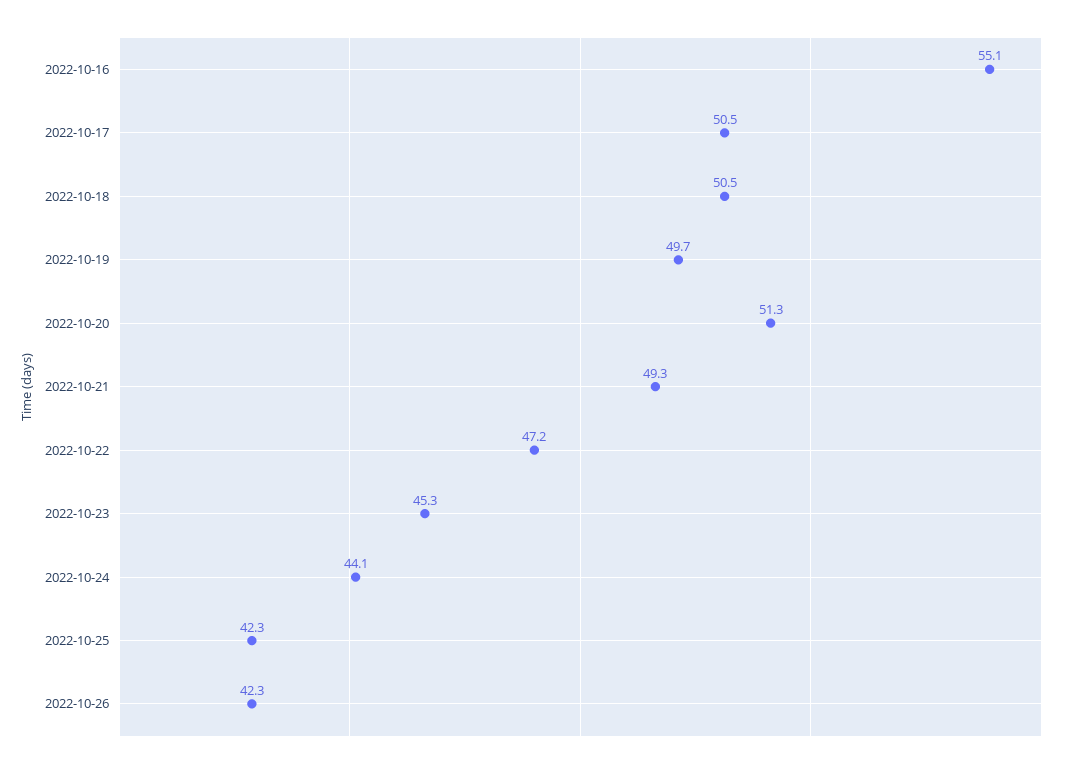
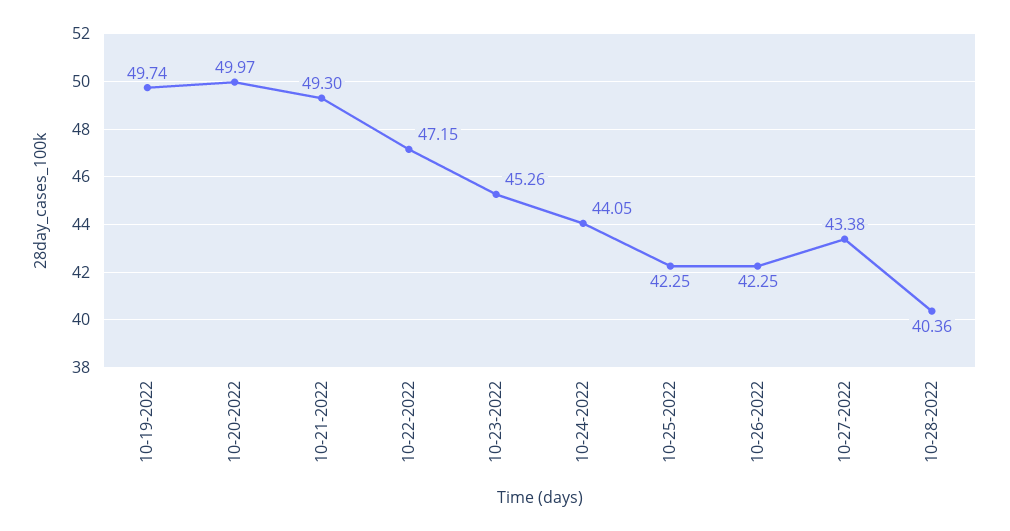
2022-10-16: 55.1 -> none
2022-10-17: 50.5 -> none
2022-10-18: 50.5 -> none
2022-10-20: 51.3 -> 49.97
10-27-2022: none -> 43.38
10-28-2022: none -> 40.36

